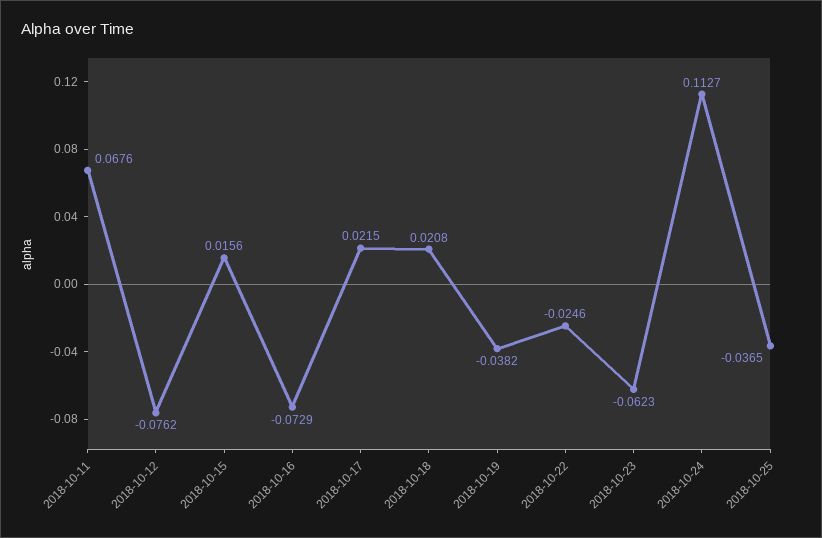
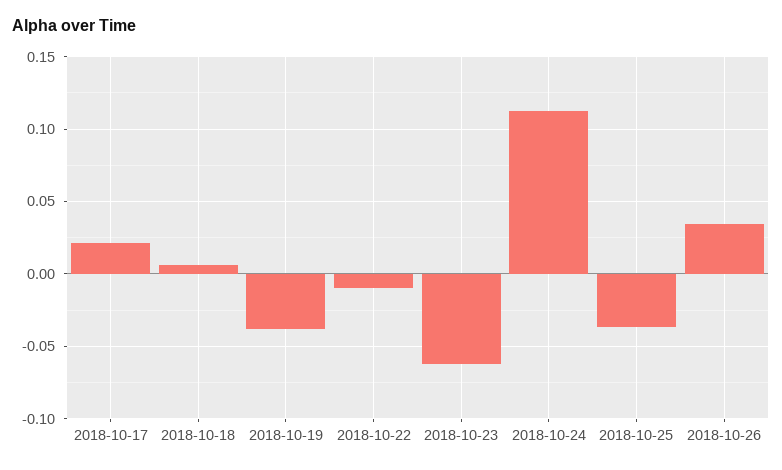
2018-10-11: 0.0676 -> none
2018-10-12: -0.0762 -> none
2018-10-15: 0.0156 -> none
2018-10-16: -0.0729 -> none
2018-10-18: 0.0208 -> 0.005
2018-10-22: -0.0246 -> -0.01
2018-10-26: none -> 0.035

